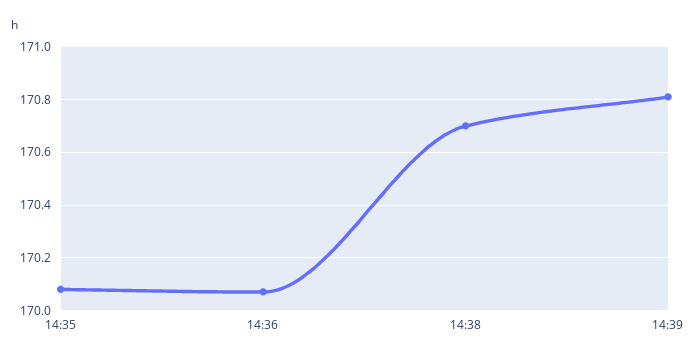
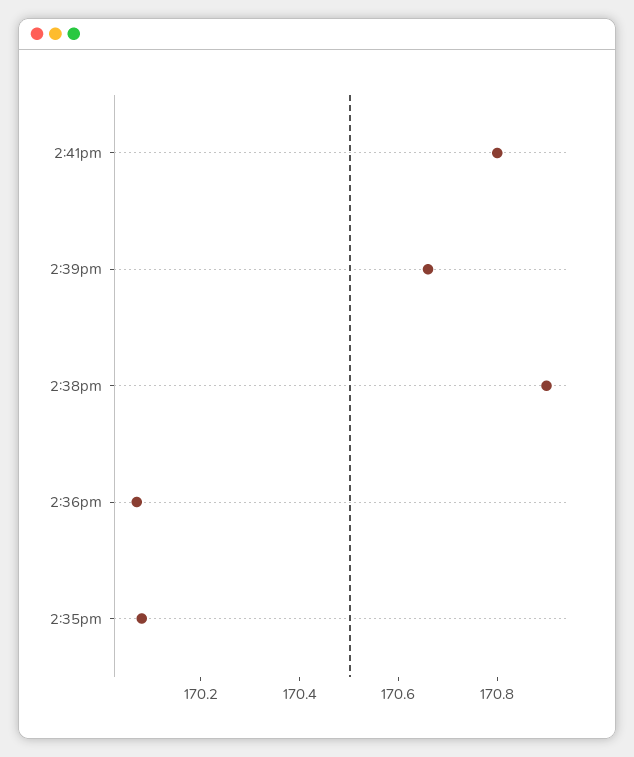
14:38: 170.7 -> 170.9
14:39: 170.8 -> 170.65
2:41pm: none -> 170.8

